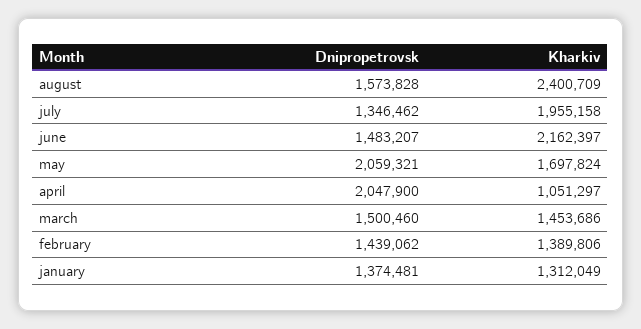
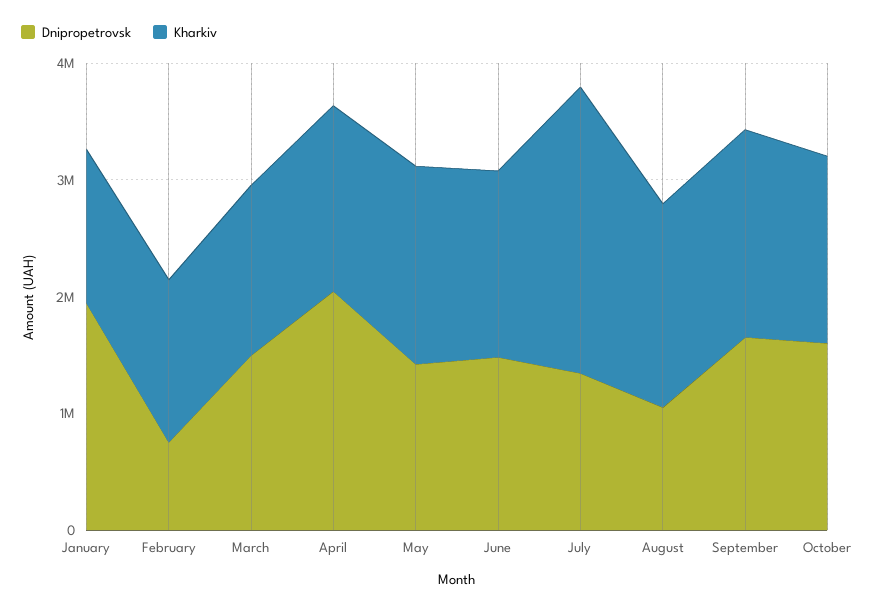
Dnipropetrovsk, august: 1573828 -> 1000000
Kharkiv, august: 2400709 -> 1800000
Kharkiv, july: 1955158 -> 2400000
Kharkiv, june: 2162397 -> 1600000
Dnipropetrovsk, may: 2059321 -> 1400000
Kharkiv, april: 1051297 -> 1600000
Dnipropetrovsk, february: 1439062 -> 800000
Dnipropetrovsk, january: 1374481 -> 2000000
Dnipropetrovsk, September: none -> 1600000
Kharkiv, September: none -> 1800000
Dnipropetrovsk, October: none -> 1600000
Kharkiv, October: none -> 1600000

